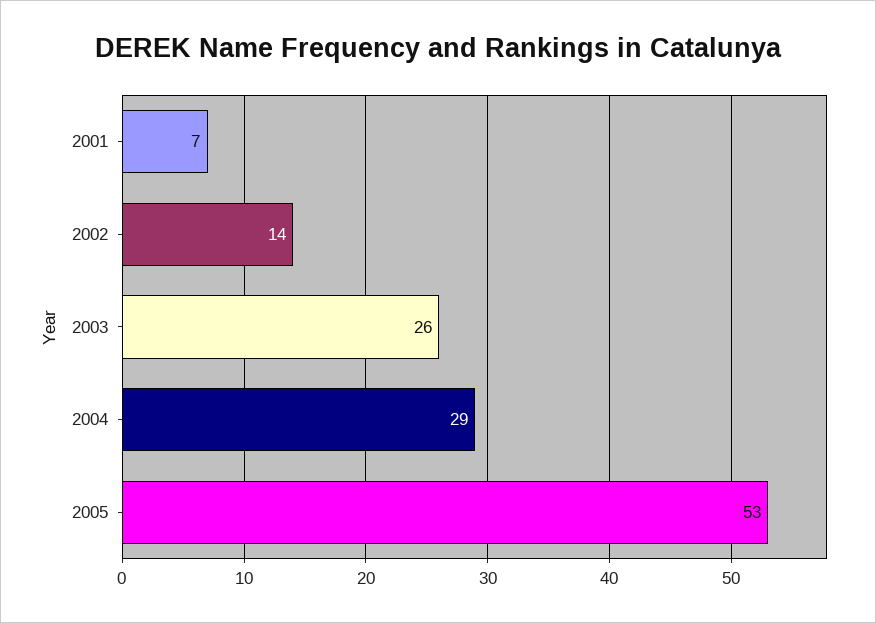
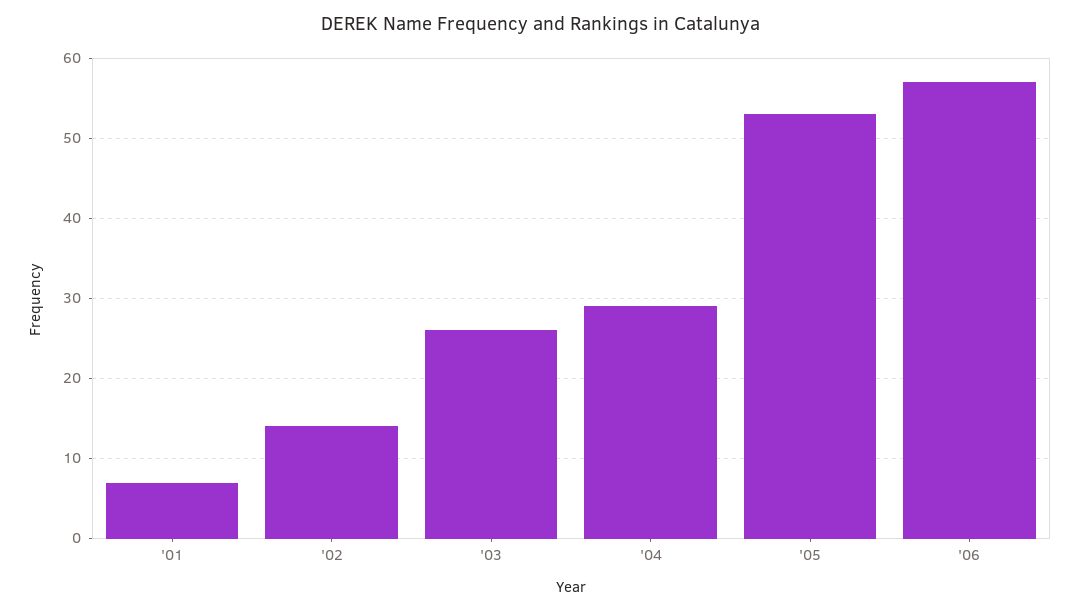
'06: none -> 57

